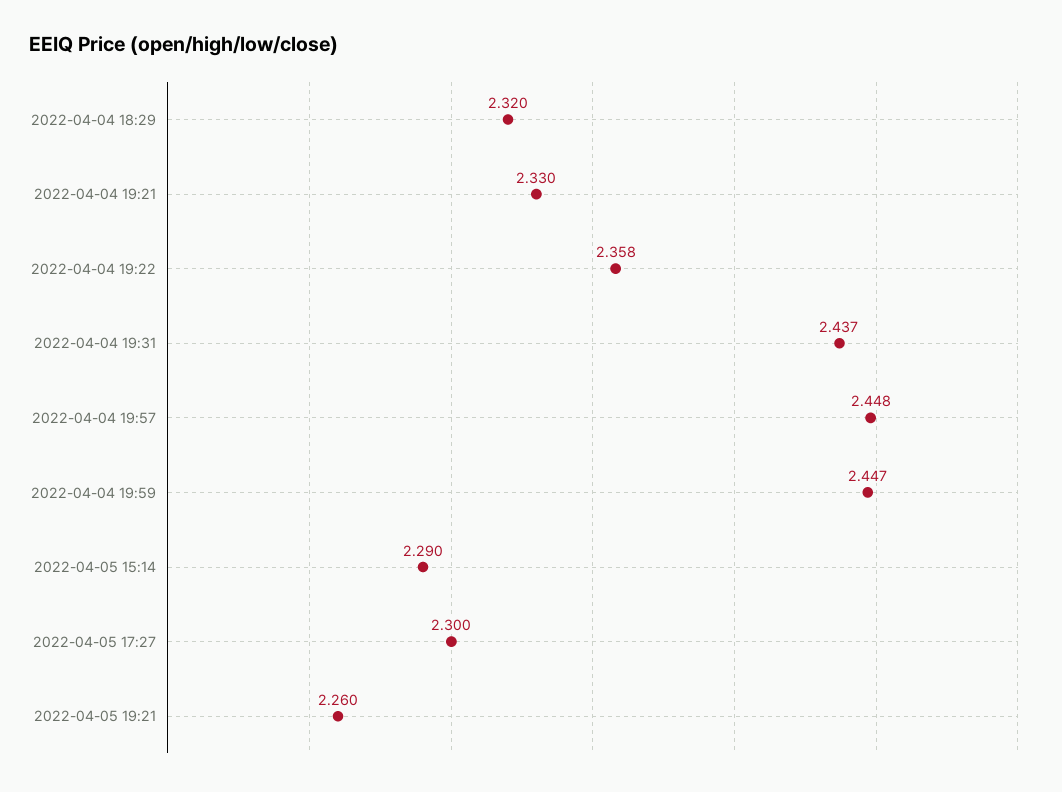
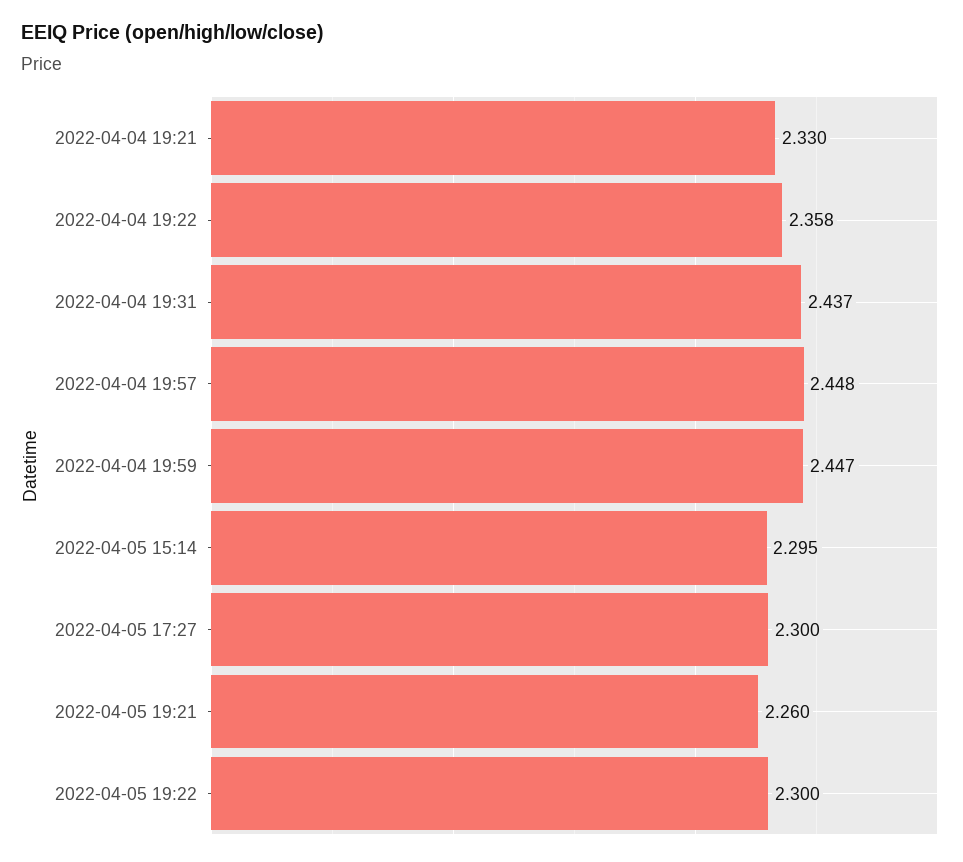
2022-04-04 18:29: 2.32 -> none
2022-04-05 15:14: 2.29 -> 2.295
2022-04-05 19:22: none -> 2.3

